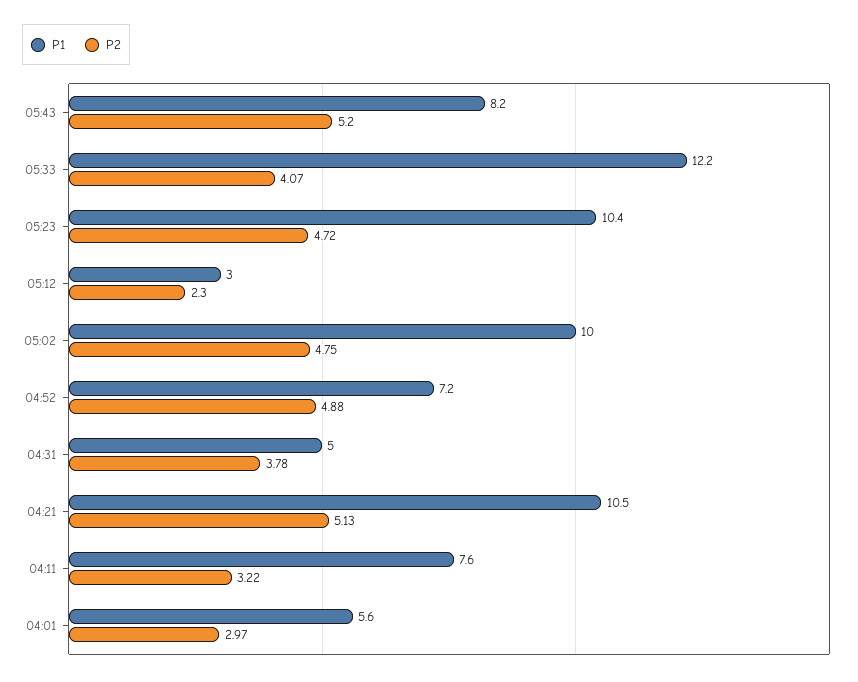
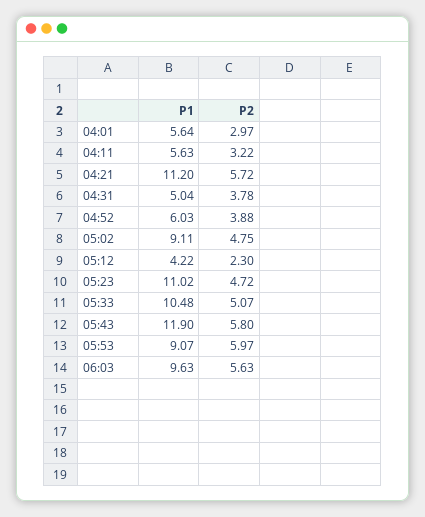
P1, 05:43: 8.2 -> 11.9
P2, 05:43: 5.2 -> 5.8
P1, 05:33: 12.2 -> 10.48
P2, 05:33: 4.07 -> 5.07
P1, 05:23: 10.4 -> 11.02
P1, 05:12: 3 -> 4.22
P1, 05:02: 10 -> 9.11
P1, 04:52: 7.2 -> 6.03
P2, 04:52: 4.88 -> 3.88
P1, 04:21: 10.5 -> 11.2
P2, 04:21: 5.13 -> 5.72
P1, 04:11: 7.6 -> 5.63
P1, 05:53: none -> 9.07
P2, 05:53: none -> 5.97
P1, 06:03: none -> 9.63
P2, 06:03: none -> 5.63

